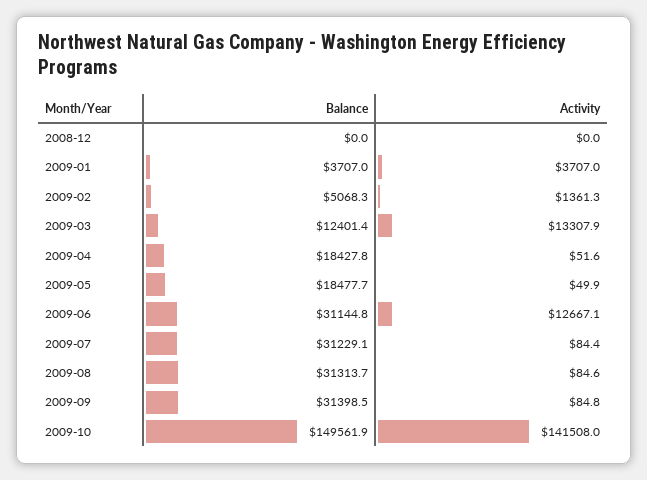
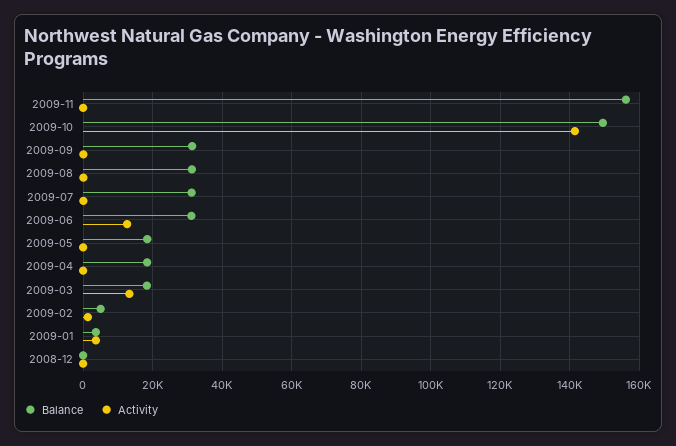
Balance, 2009-03: 12401.4 -> 18000
Balance, 2009-11: none -> 156000
Activity, 2009-11: none -> 0

